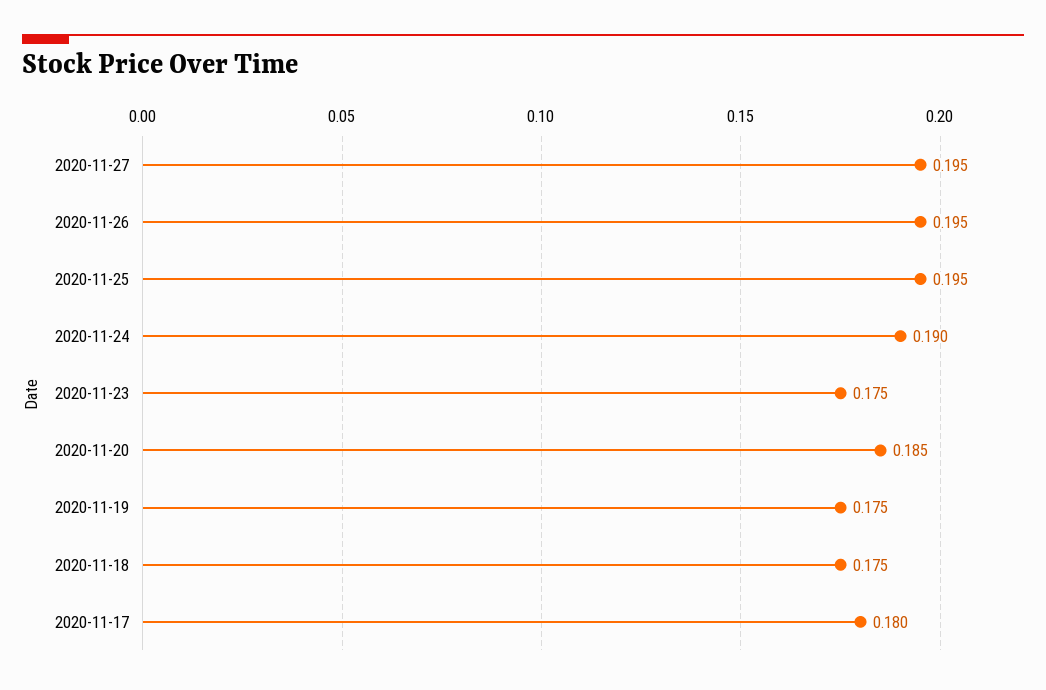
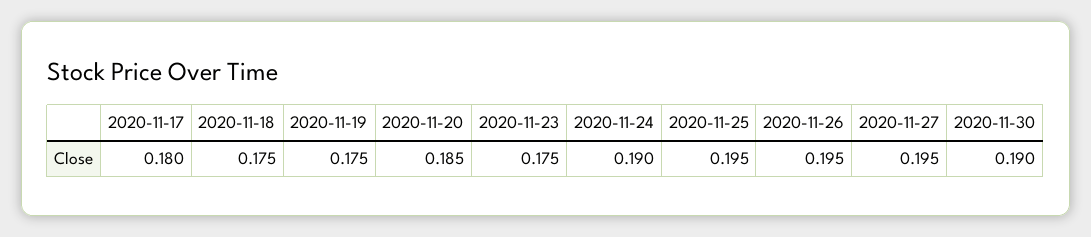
2020-11-30: none -> 0.19

